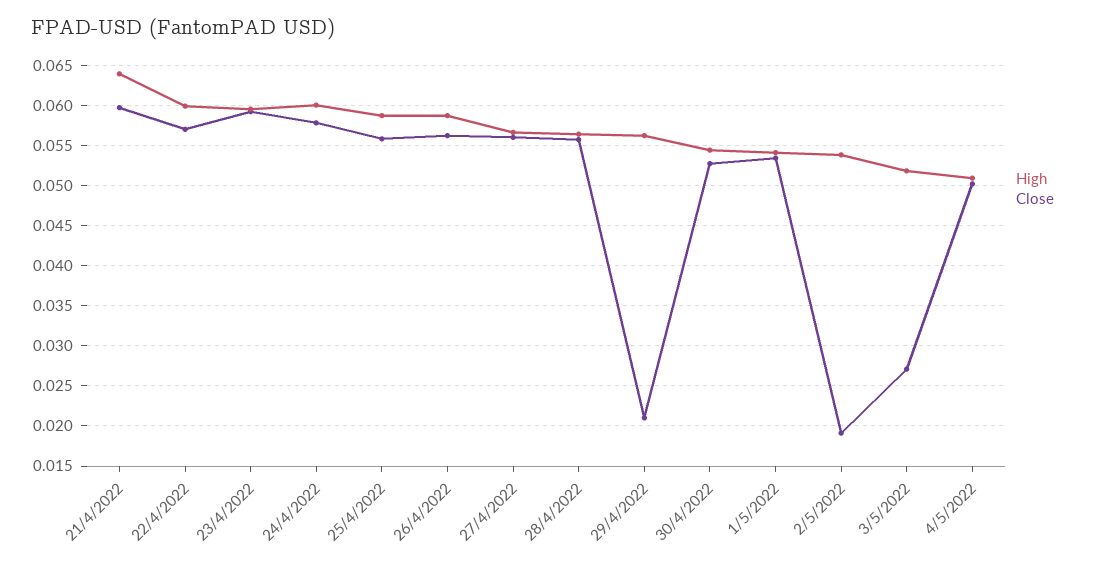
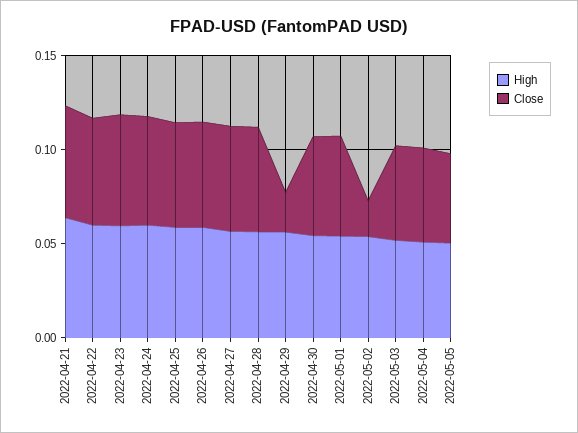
Close, 3/5/2022: 0.027 -> 0.05
High, 2022-05-05: none -> 0.05
Close, 2022-05-05: none -> 0.05

